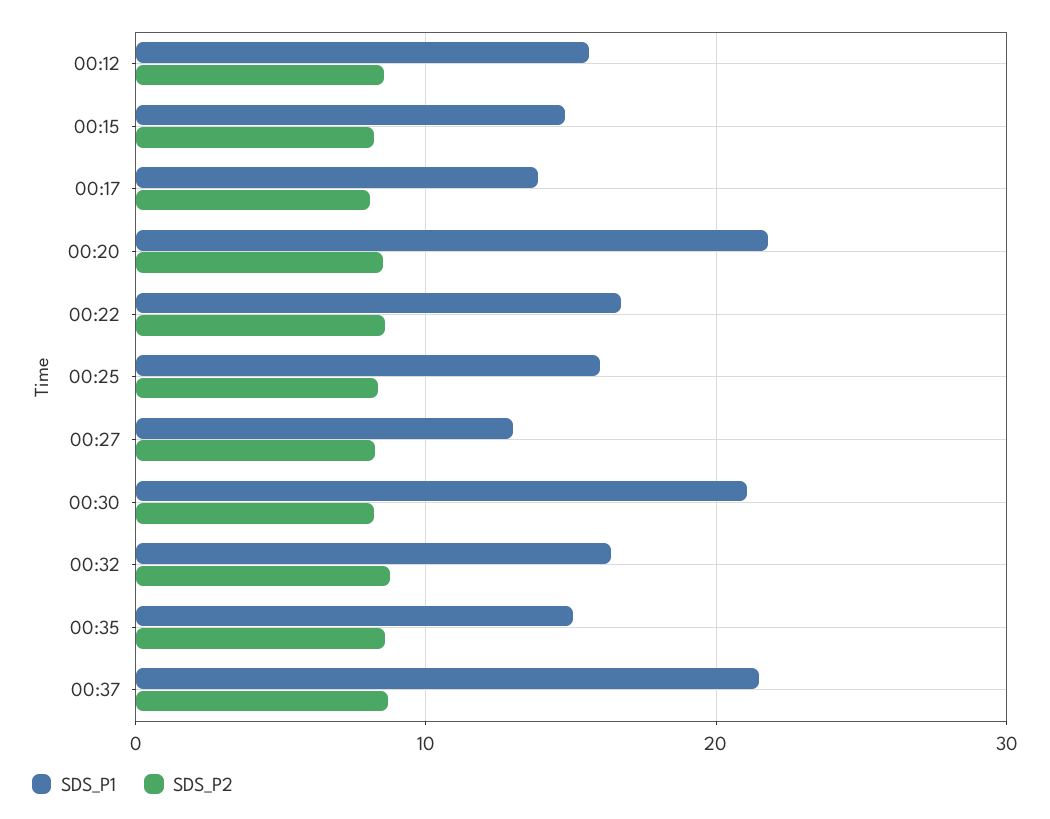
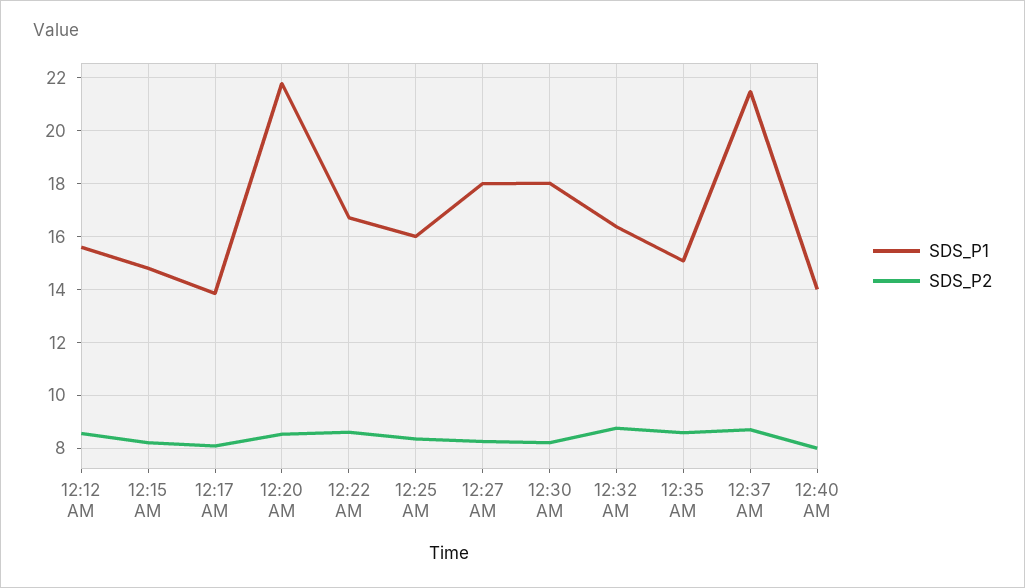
SDS_P1, 00:27: 13 -> 18
SDS_P1, 00:30: 21 -> 18
SDS_P1, 12:40 AM: none -> 14
SDS_P2, 12:40 AM: none -> 8

